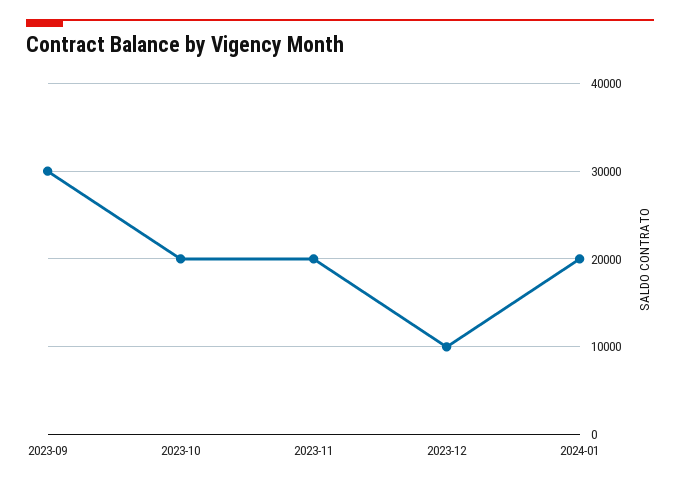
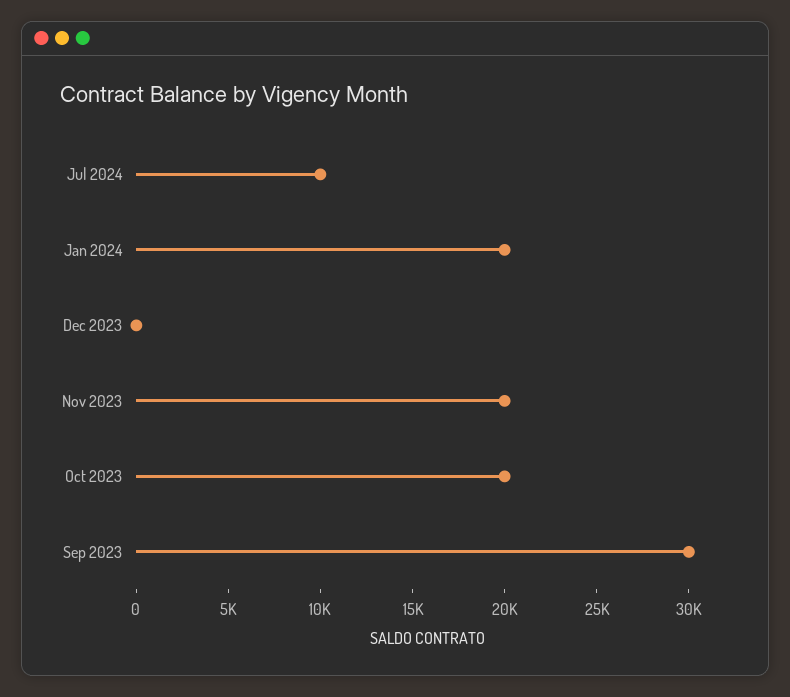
2023-12: 10000 -> 0
Jul 2024: none -> 10000

